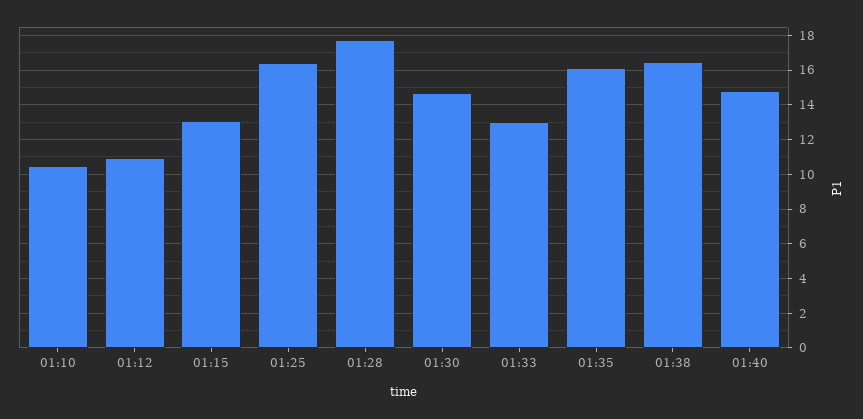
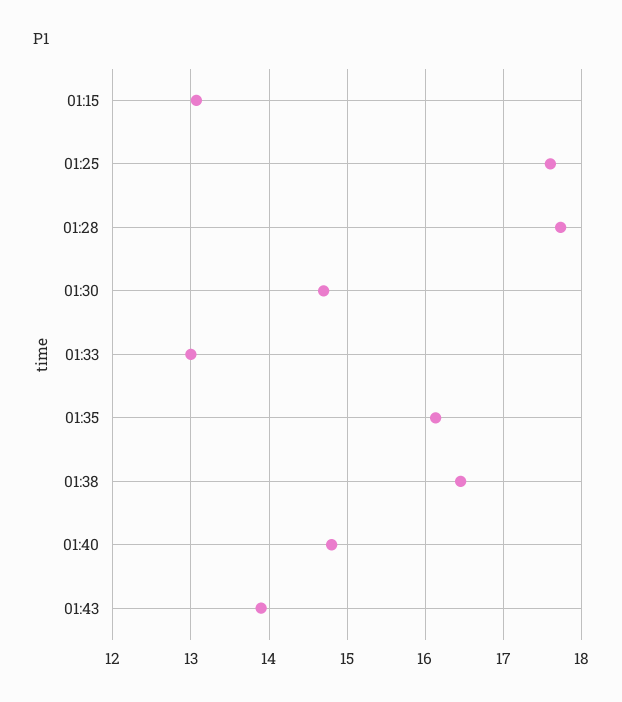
01:10: 10.5 -> none
01:12: 11 -> none
01:25: 16.5 -> 17.6
01:43: none -> 13.9

